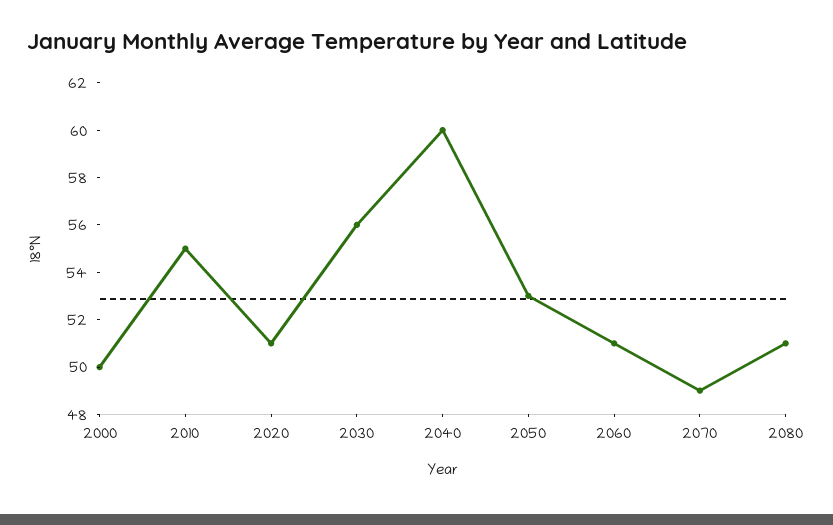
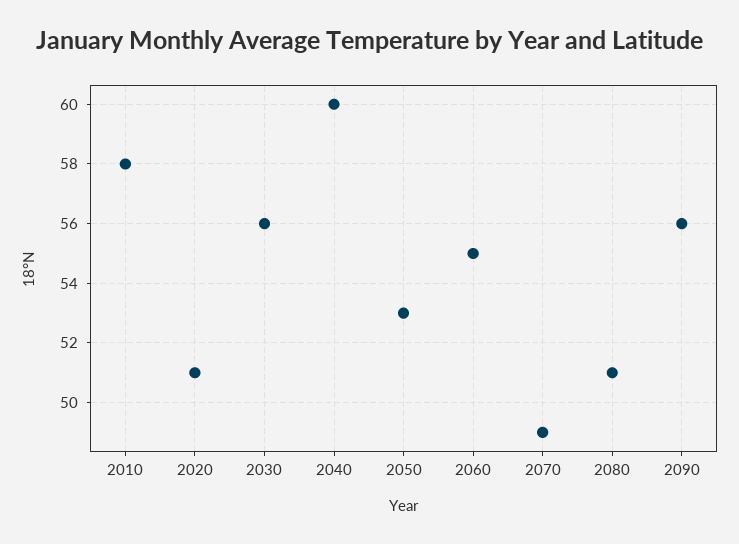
2000: 50 -> none
2010: 55 -> 58
2060: 51 -> 55
2090: none -> 56

